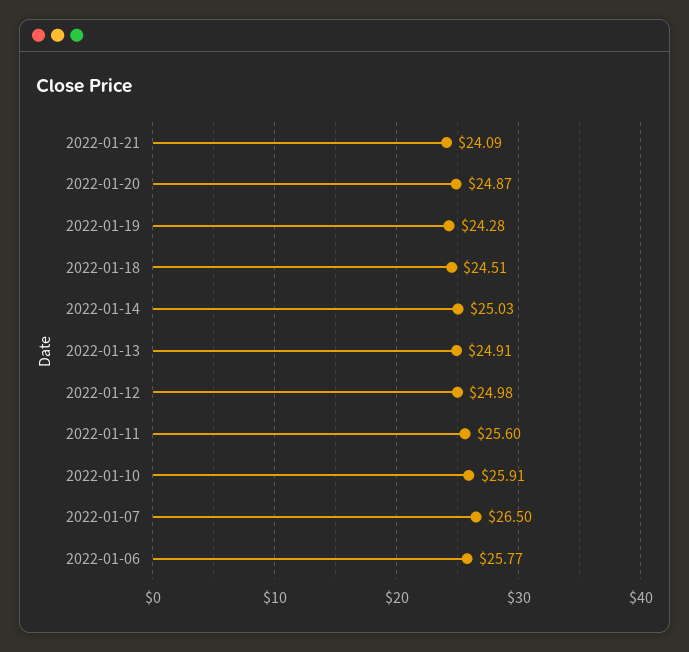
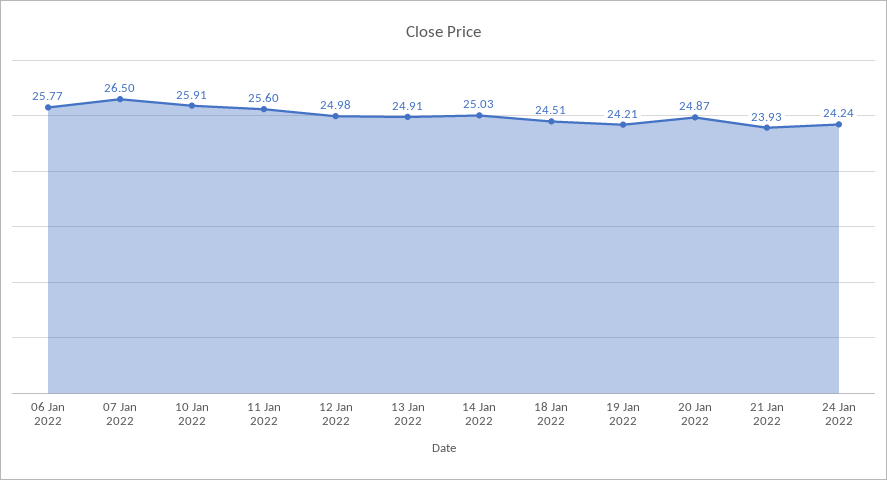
2022-01-21: 24.09 -> 23.93
2022-01-19: 24.28 -> 24.21
24 Jan 2022: none -> 24.24

